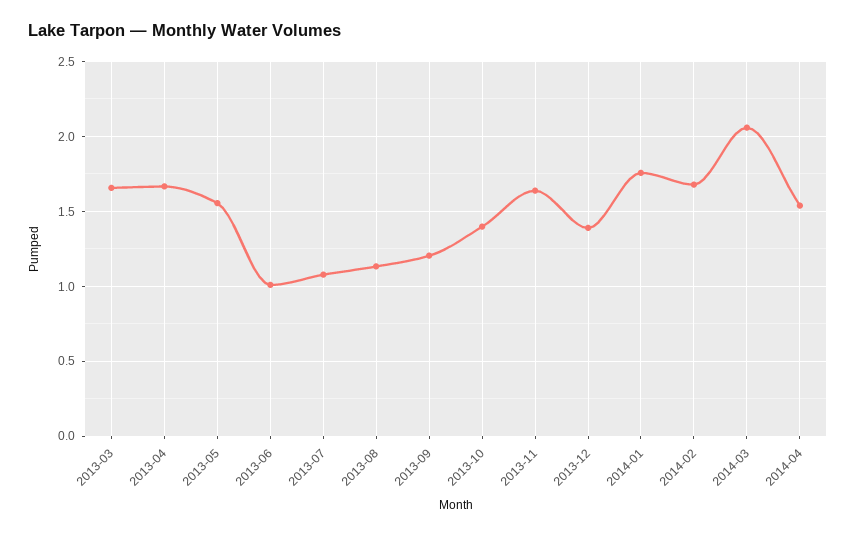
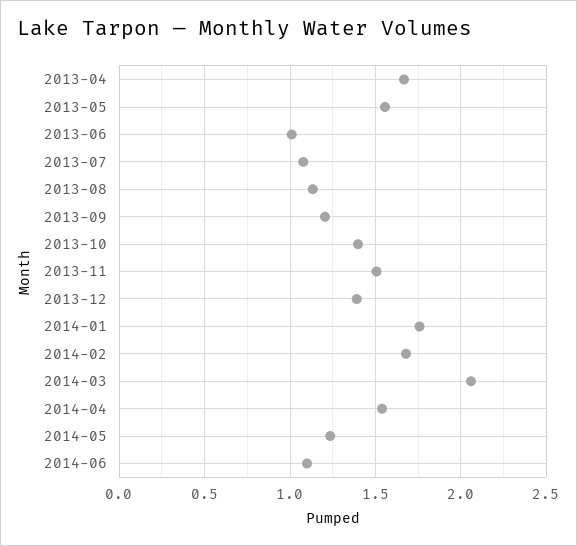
2013-03: 1.65 -> none
2013-11: 1.65 -> 1.5
2014-05: none -> 1.25
2014-06: none -> 1.1

